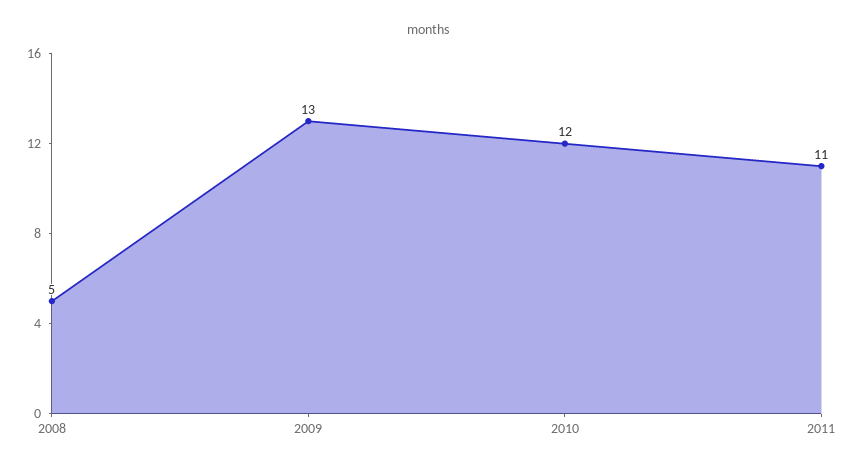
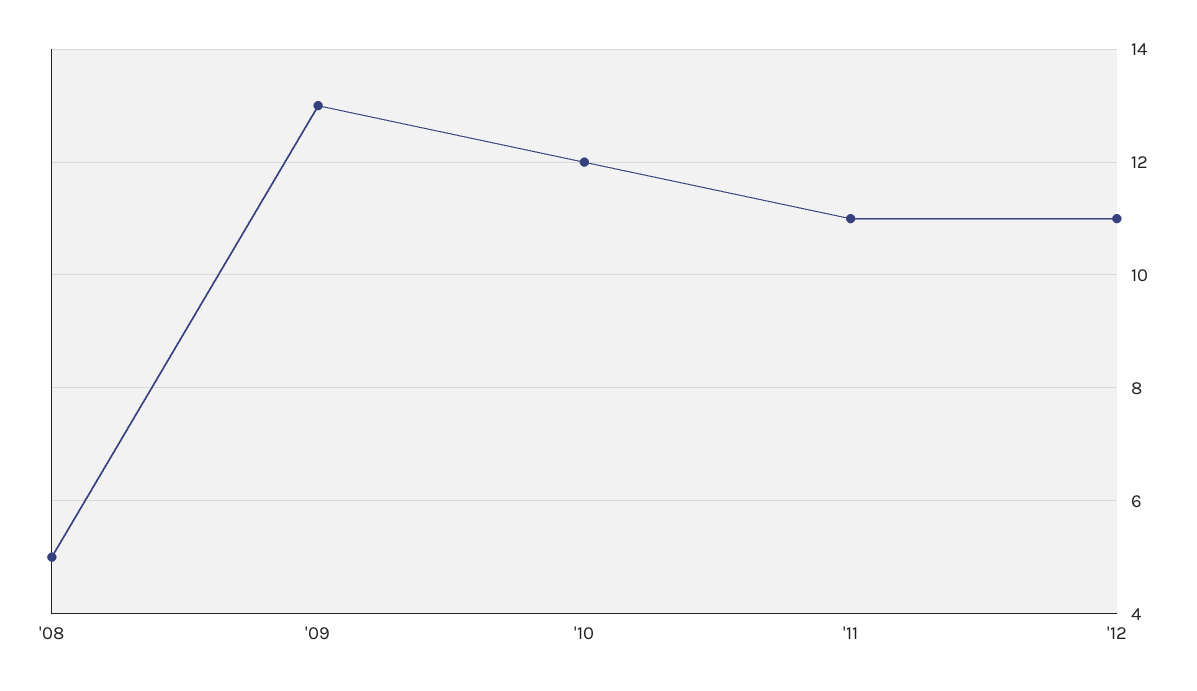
'12: none -> 11

